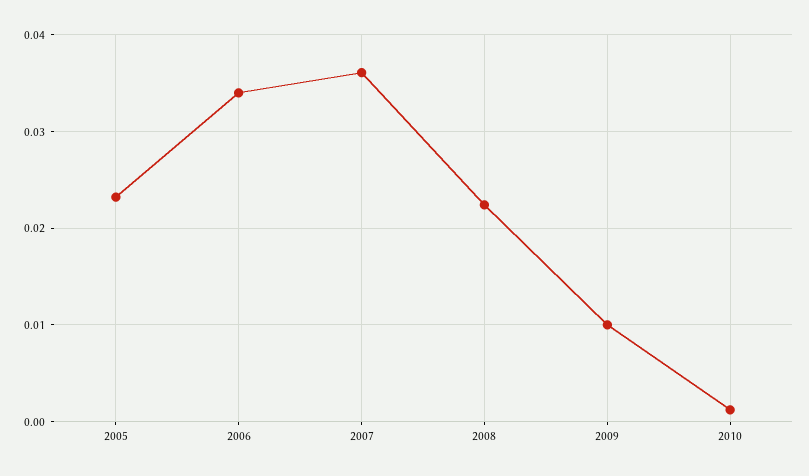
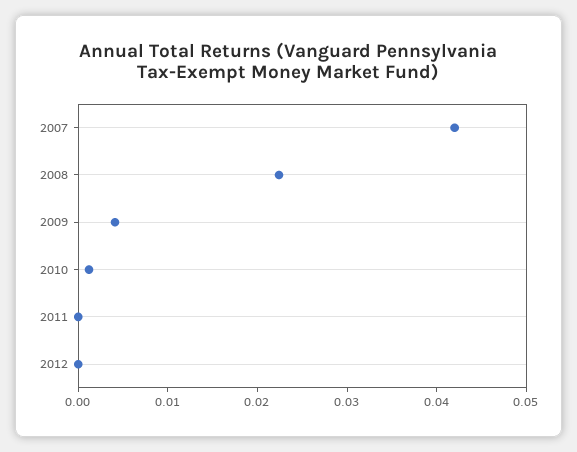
2005: 0.023 -> none
2006: 0.034 -> none
2007: 0.036 -> 0.042
2009: 0.01 -> 0.004
2011: none -> 0
2012: none -> 0

